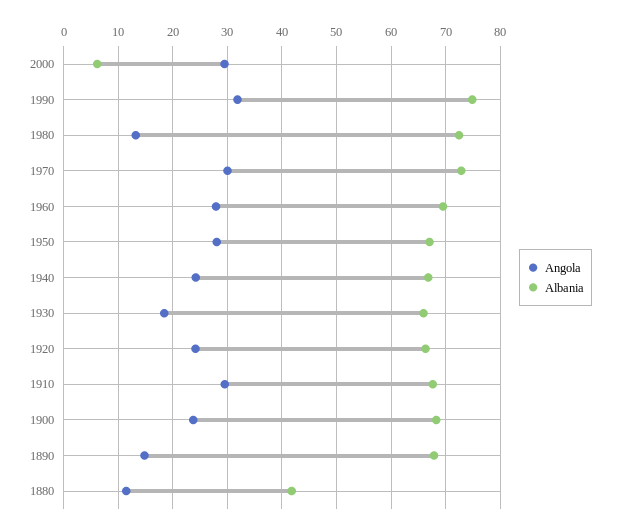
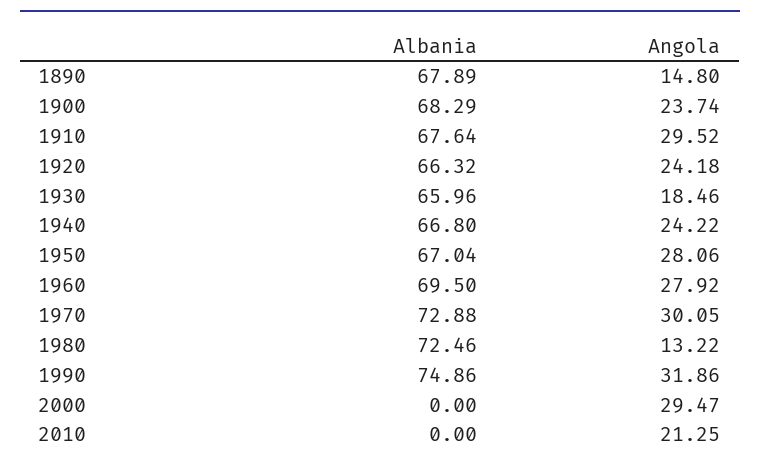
Albania, 2000: 6 -> 0
Angola, 1880: 12 -> none
Albania, 1880: 42 -> none
Albania, 2010: none -> 0
Angola, 2010: none -> 21.25

